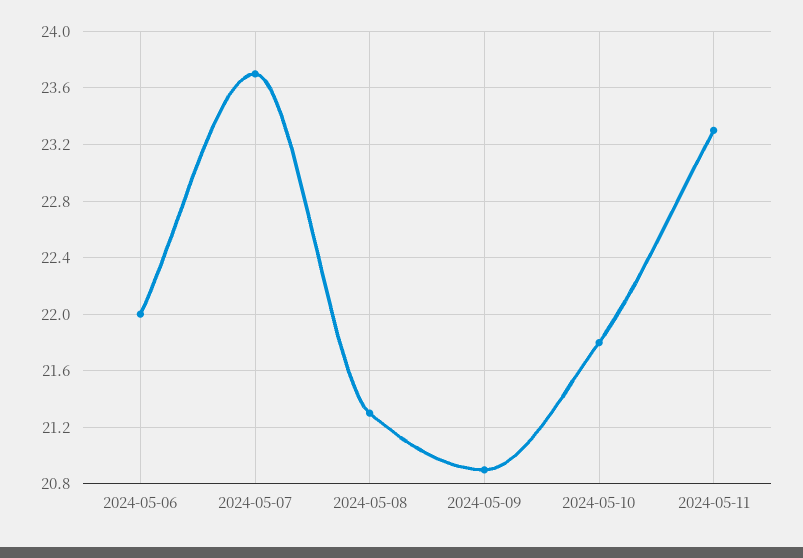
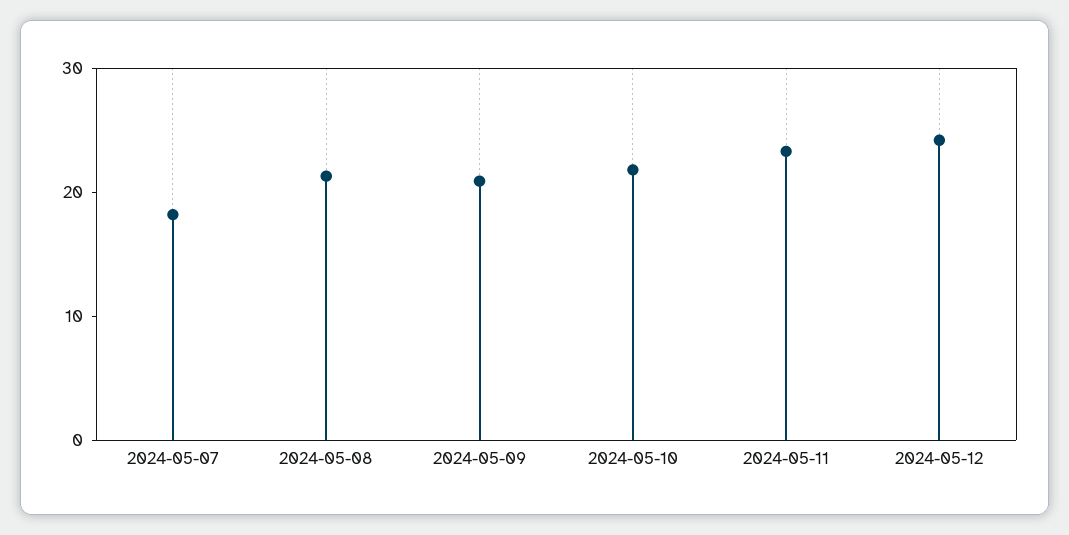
2024-05-06: 22 -> none
2024-05-07: 23.7 -> 18
2024-05-12: none -> 24

